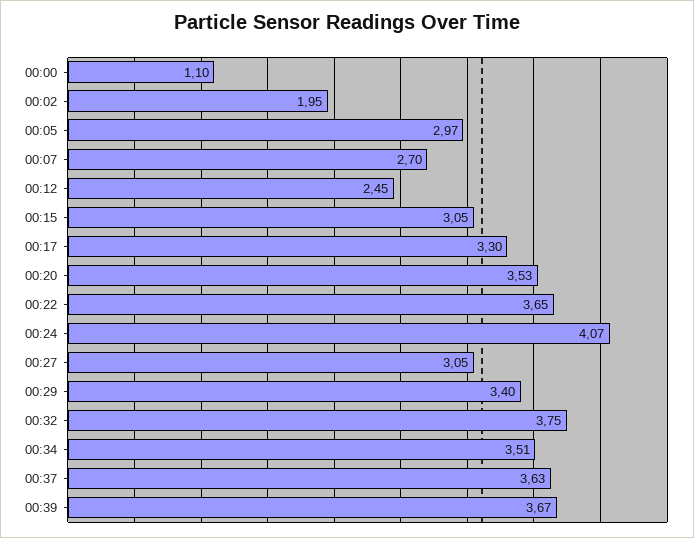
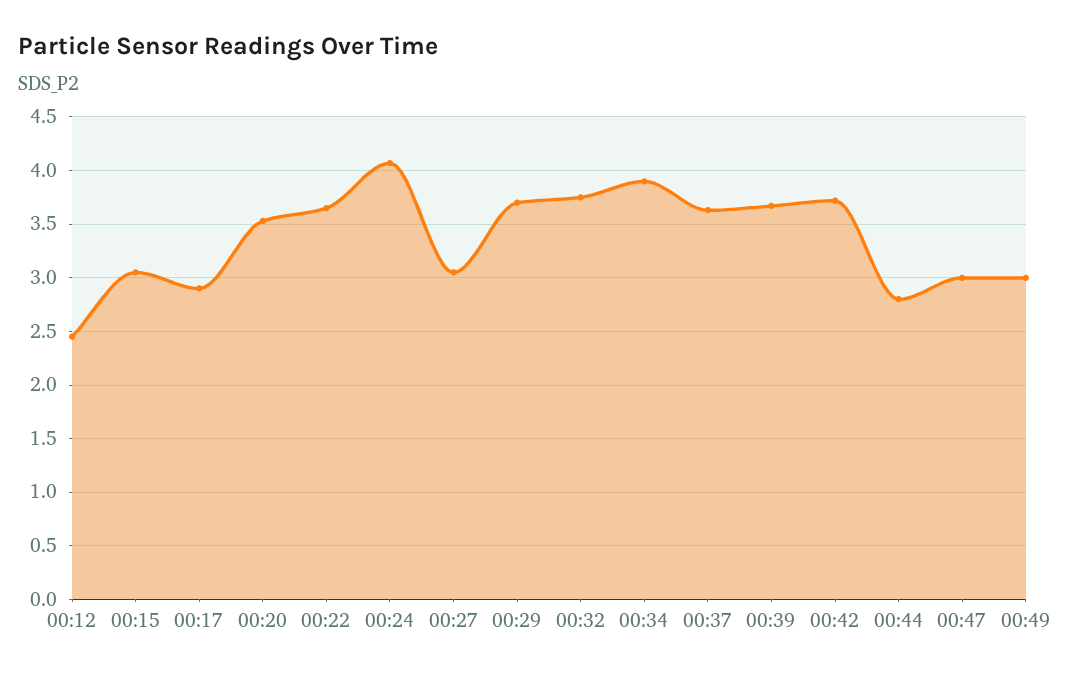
00:00: 1.1 -> none
00:02: 1.95 -> none
00:05: 2.97 -> none
00:07: 2.7 -> none
00:17: 3.3 -> 2.9
00:29: 3.4 -> 3.7
00:34: 3.51 -> 3.9
00:42: none -> 3.7
00:44: none -> 2.8
00:47: none -> 3
00:49: none -> 3

